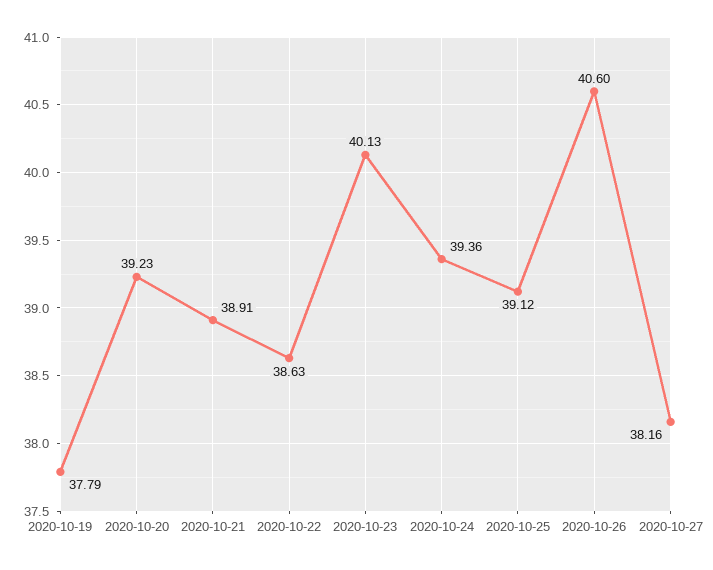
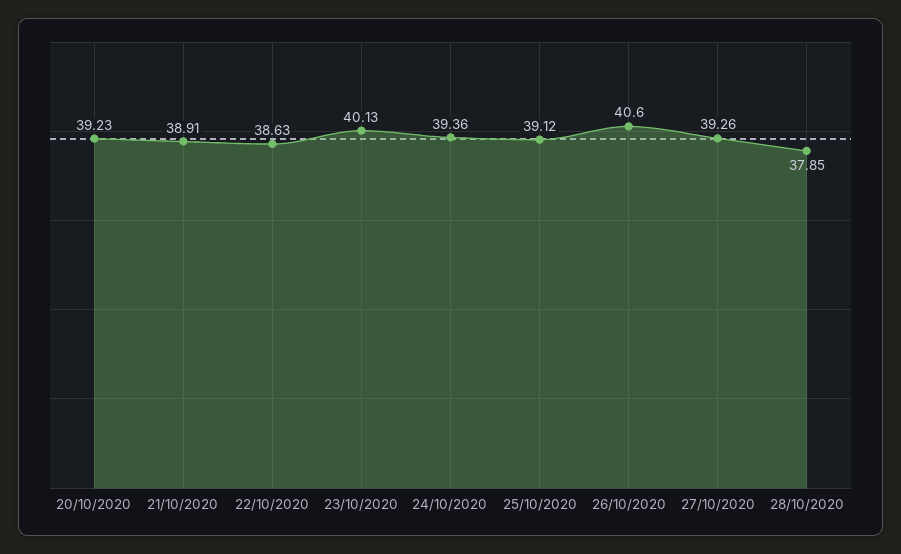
2020-10-19: 37.79 -> none
2020-10-27: 38.16 -> 39.26
28/10/2020: none -> 37.85

